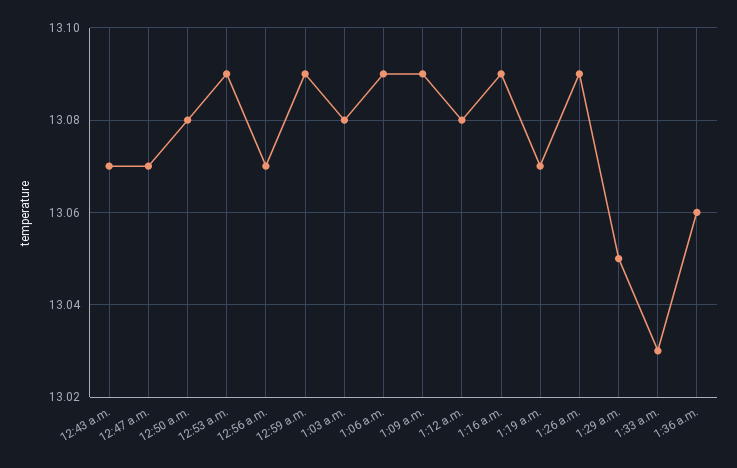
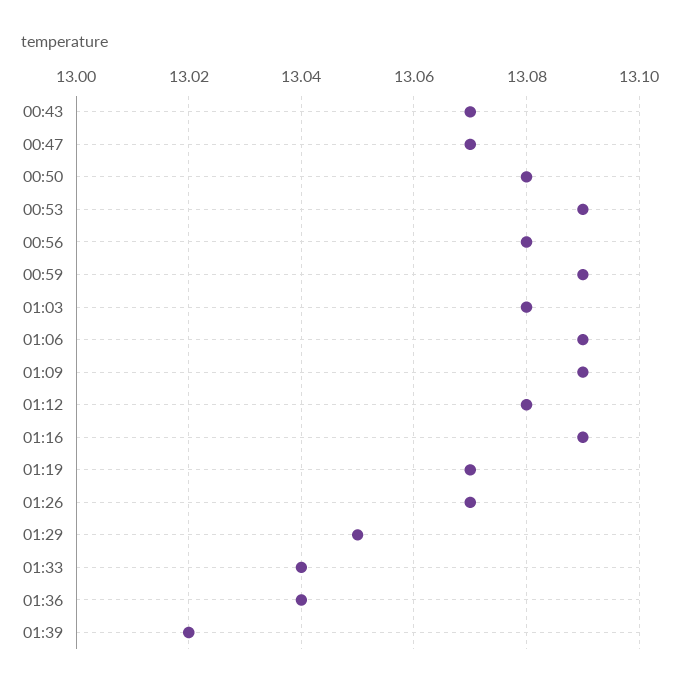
12:56 a.m.: 13.07 -> 13.08
1:26 a.m.: 13.09 -> 13.07
1:33 a.m.: 13.03 -> 13.04
1:36 a.m.: 13.06 -> 13.04
01:39: none -> 13.02

